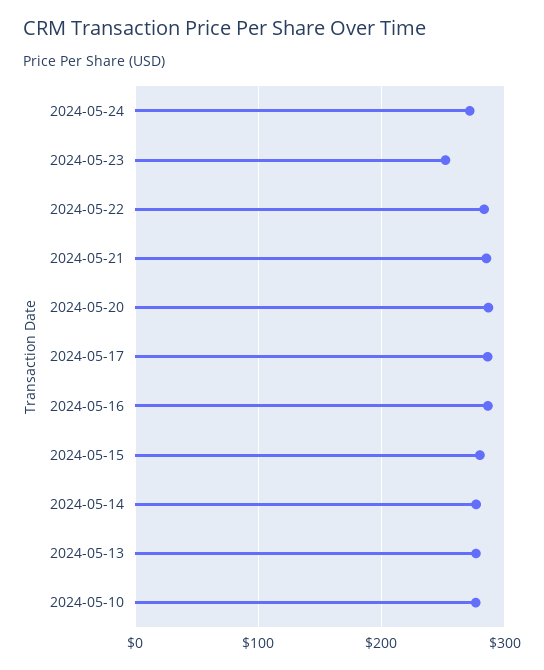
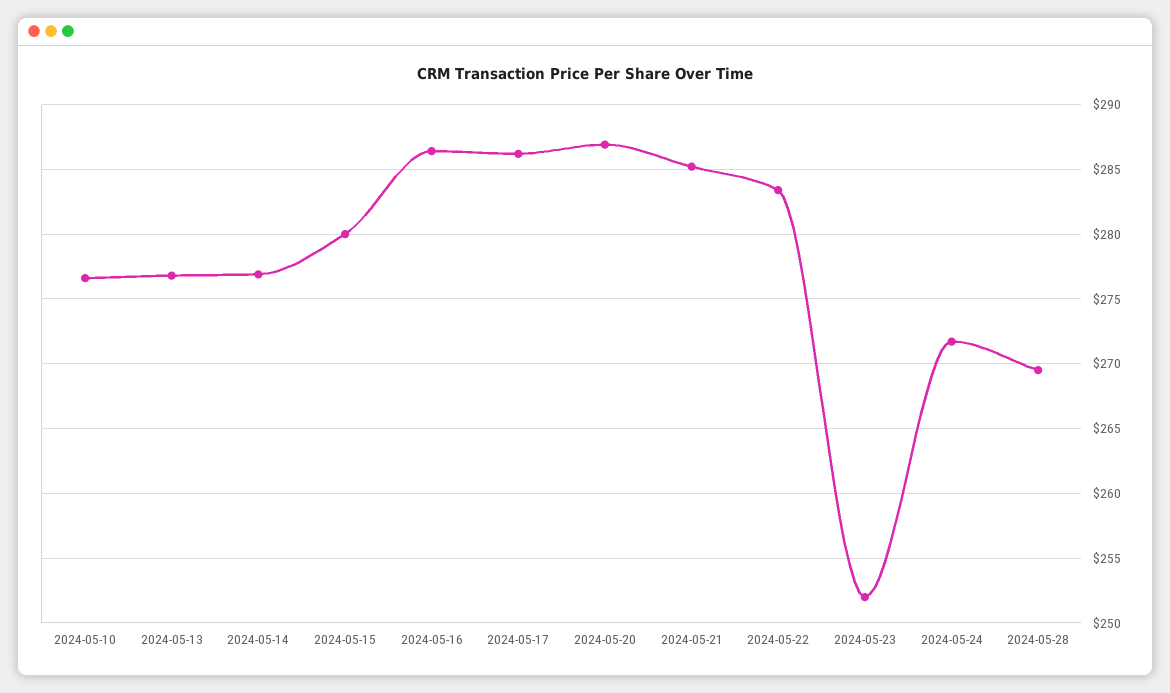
2024-05-28: none -> 269.5

